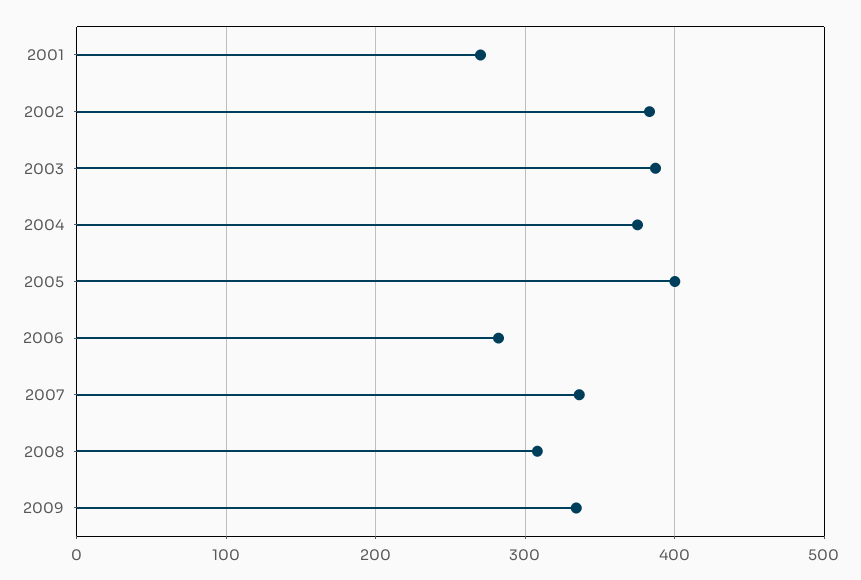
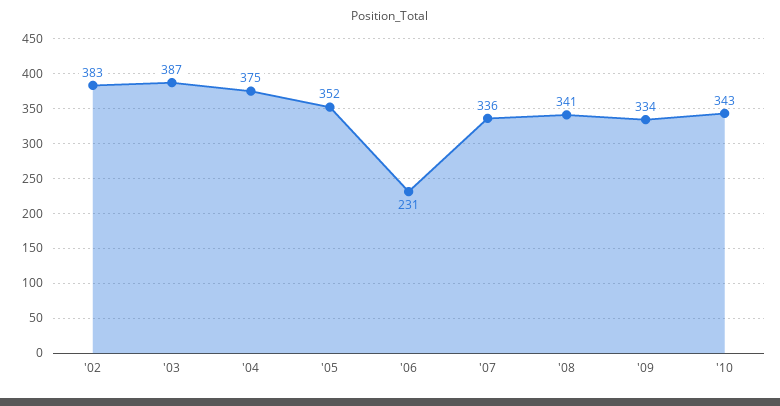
2001: 270 -> none
2005: 400 -> 352
2006: 280 -> 231
2008: 310 -> 341
'10: none -> 343

